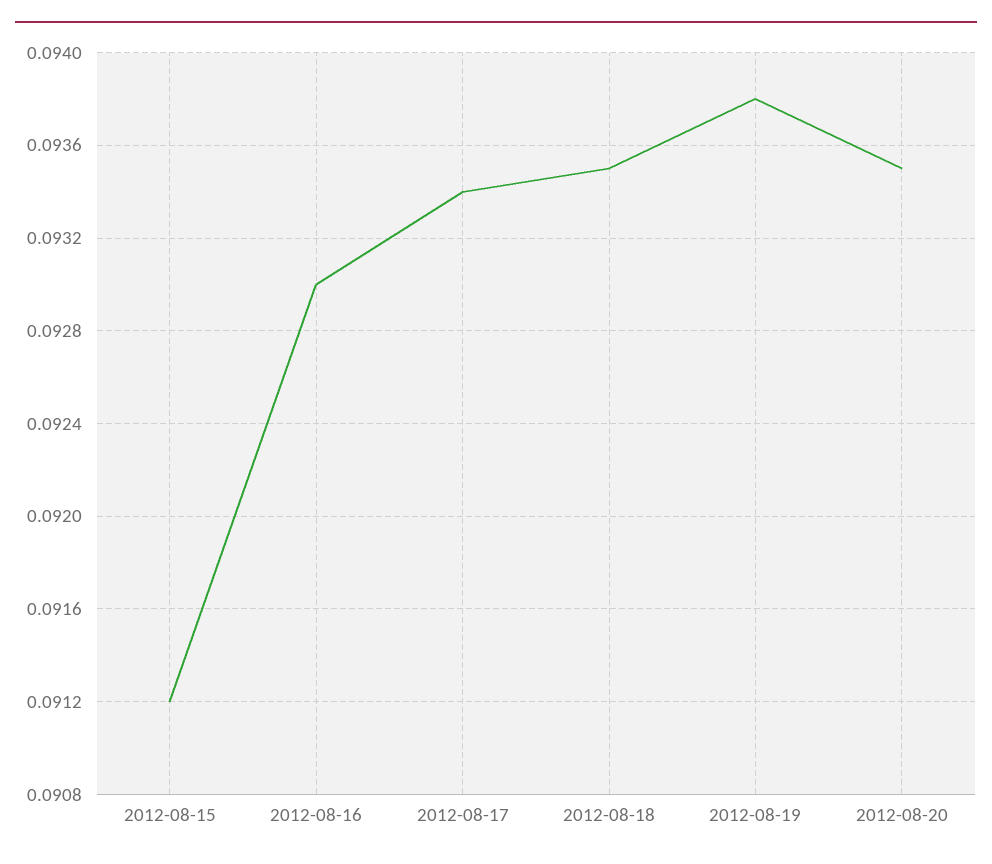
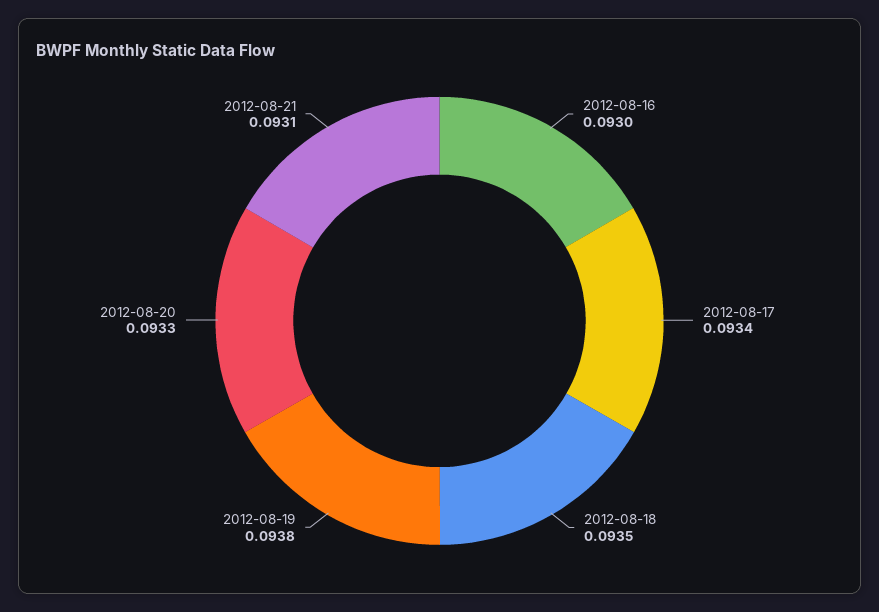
2012-08-15: 0.0912 -> none
2012-08-20: 0.0935 -> 0.0933
2012-08-21: none -> 0.0931

